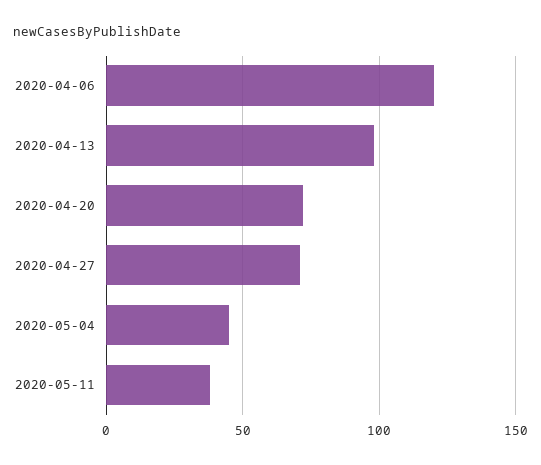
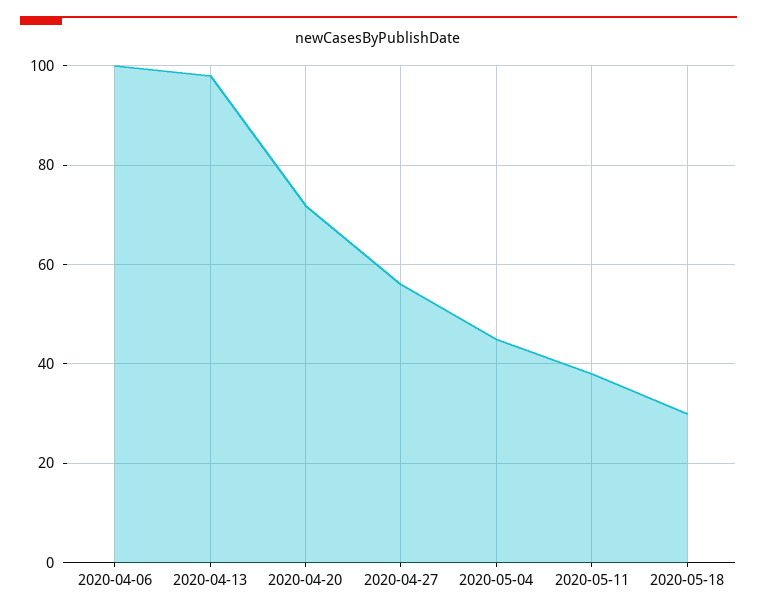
2020-04-06: 120 -> 100
2020-04-27: 70 -> 55
2020-05-18: none -> 30

